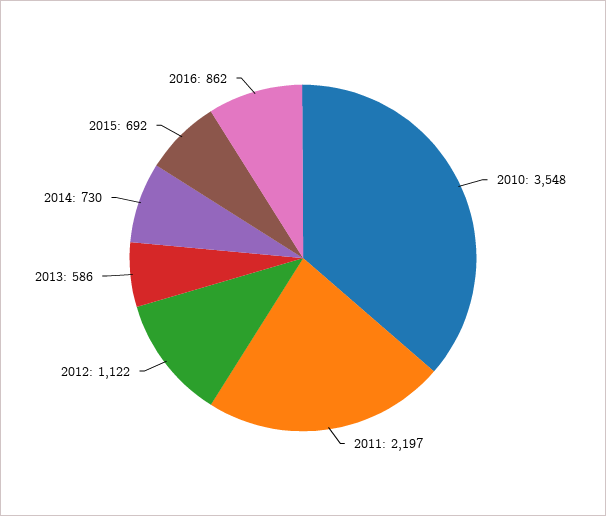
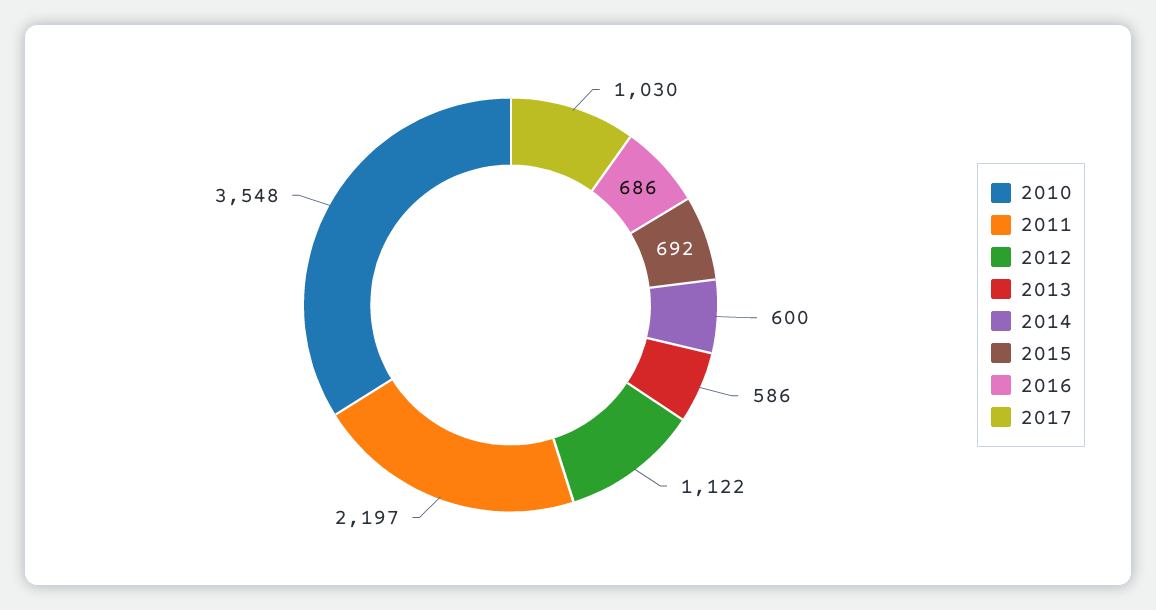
2014: 730 -> 600
2016: 862 -> 686
2017: none -> 1030

